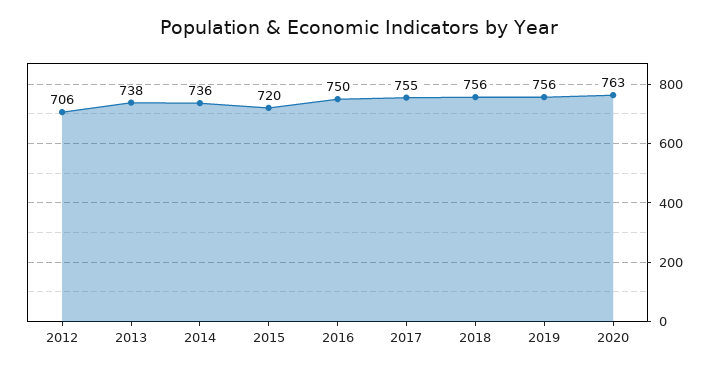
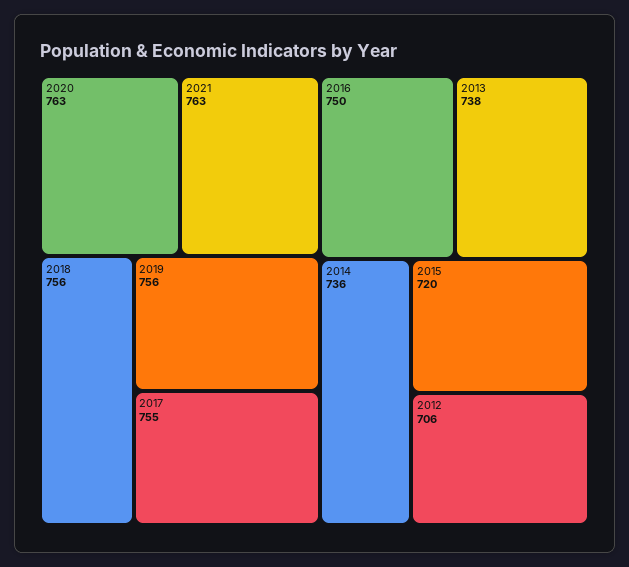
2021: none -> 763

